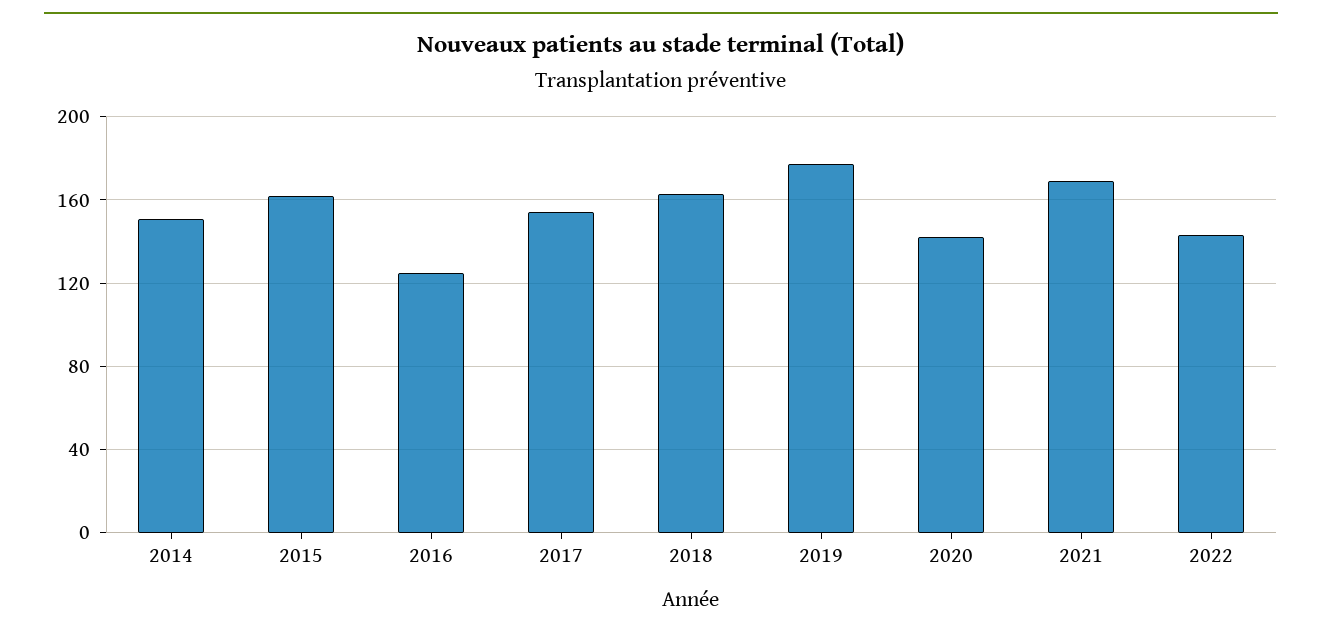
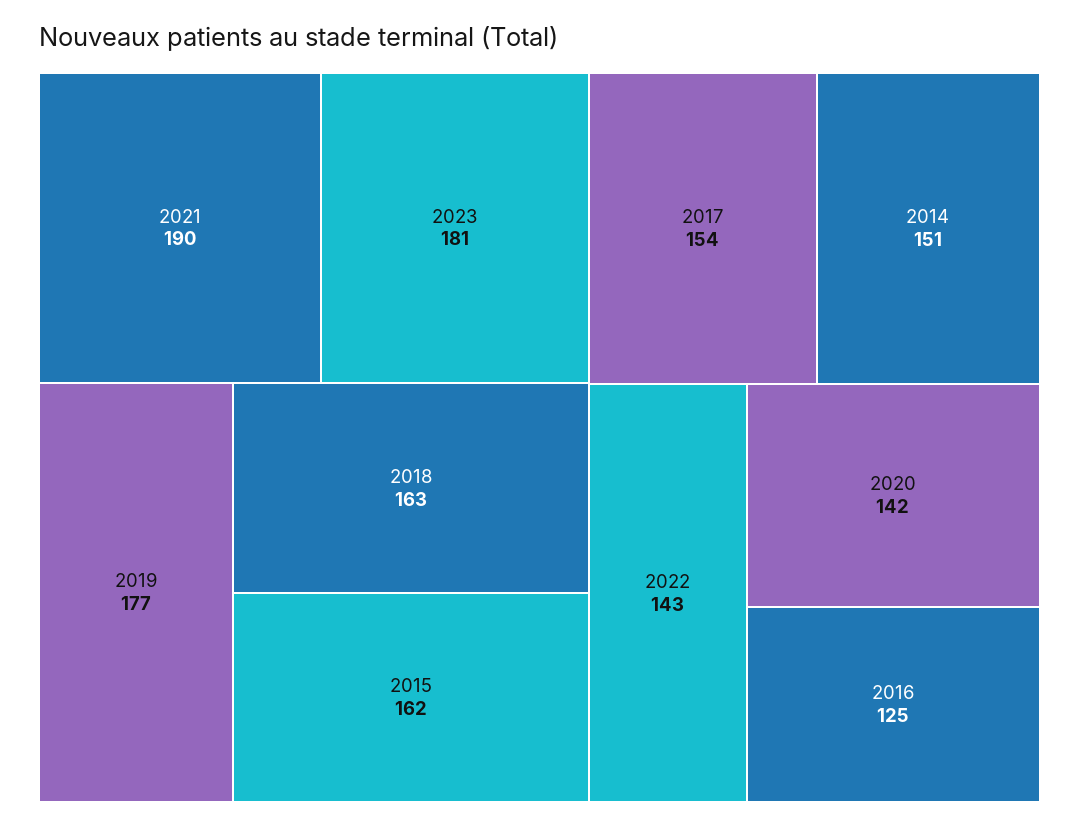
2021: 170 -> 190
2023: none -> 181

